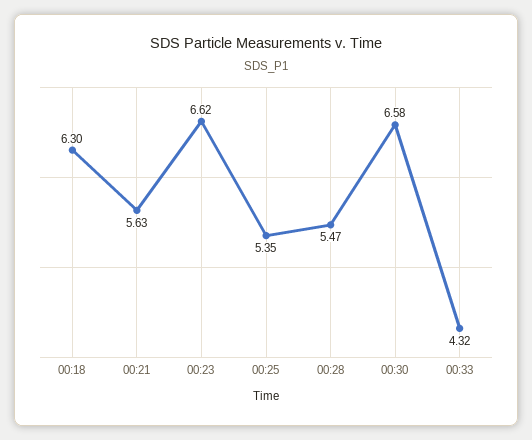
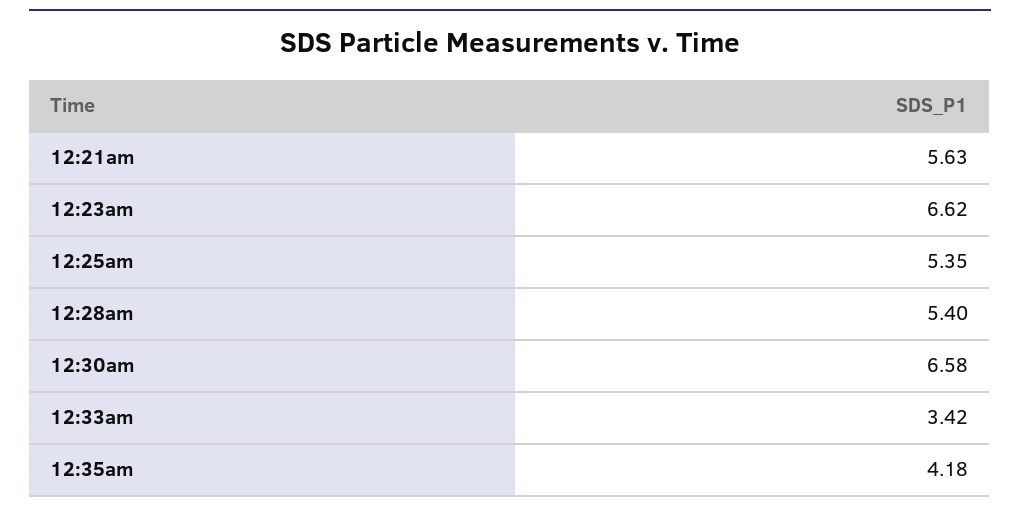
00:18: 6.3 -> none
00:28: 5.47 -> 5.4
00:33: 4.32 -> 3.42
12:35am: none -> 4.18

